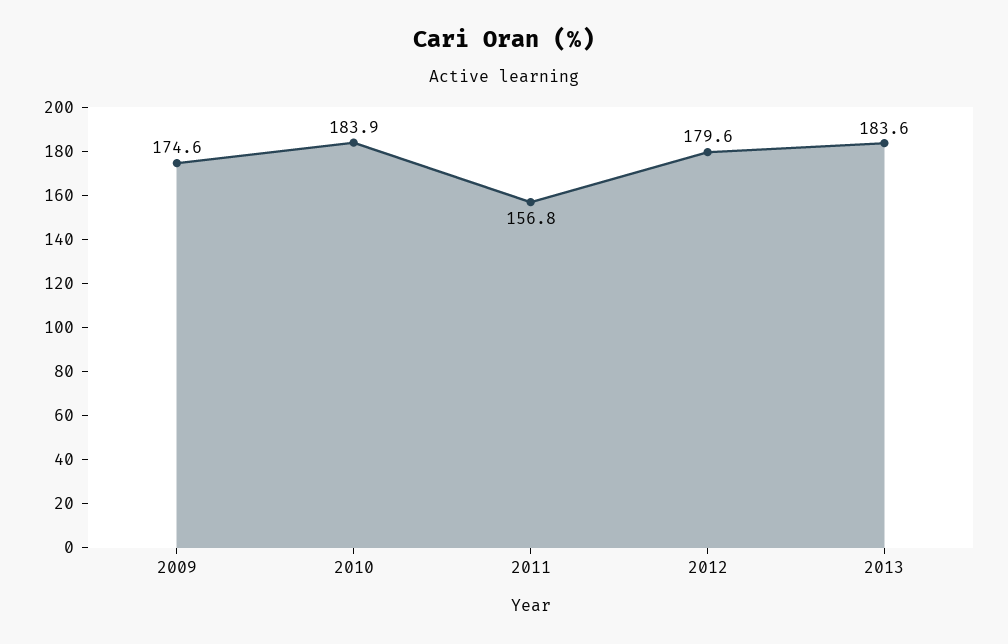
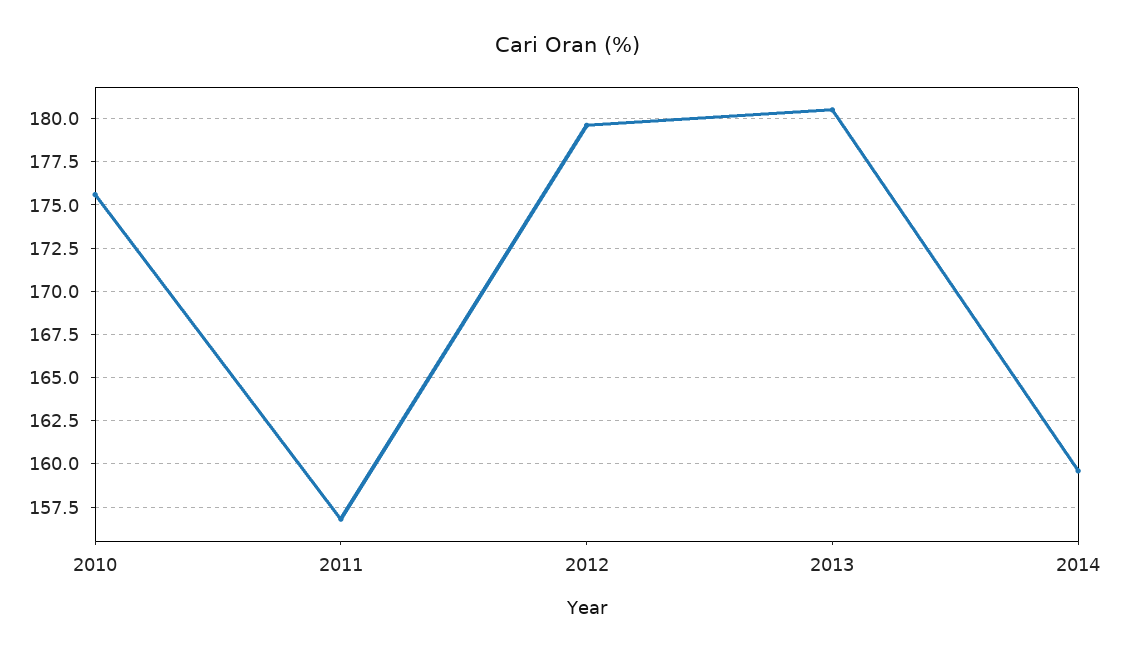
2009: 174.6 -> none
2010: 183.9 -> 175.5
2013: 183.6 -> 180.5
2014: none -> 159.5

